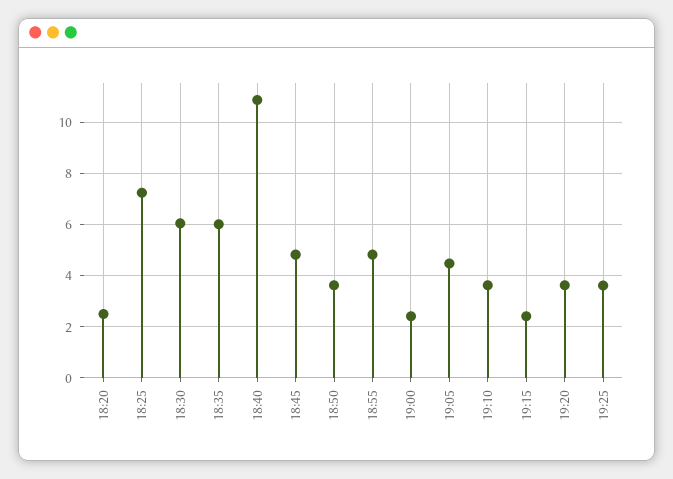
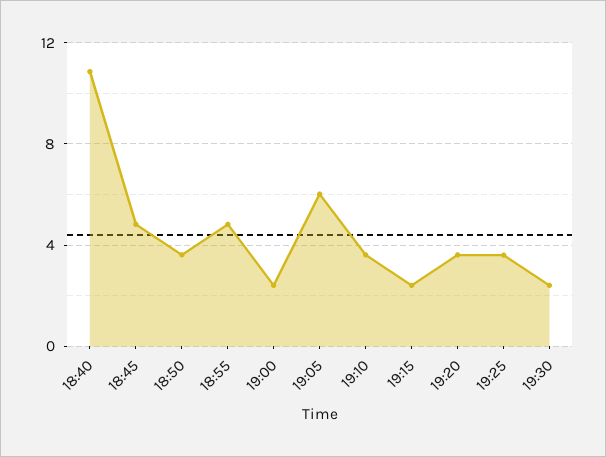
18:20: 2.5 -> none
18:25: 7.25 -> none
18:30: 6 -> none
18:35: 6 -> none
19:05: 4.5 -> 6
19:30: none -> 2.5

